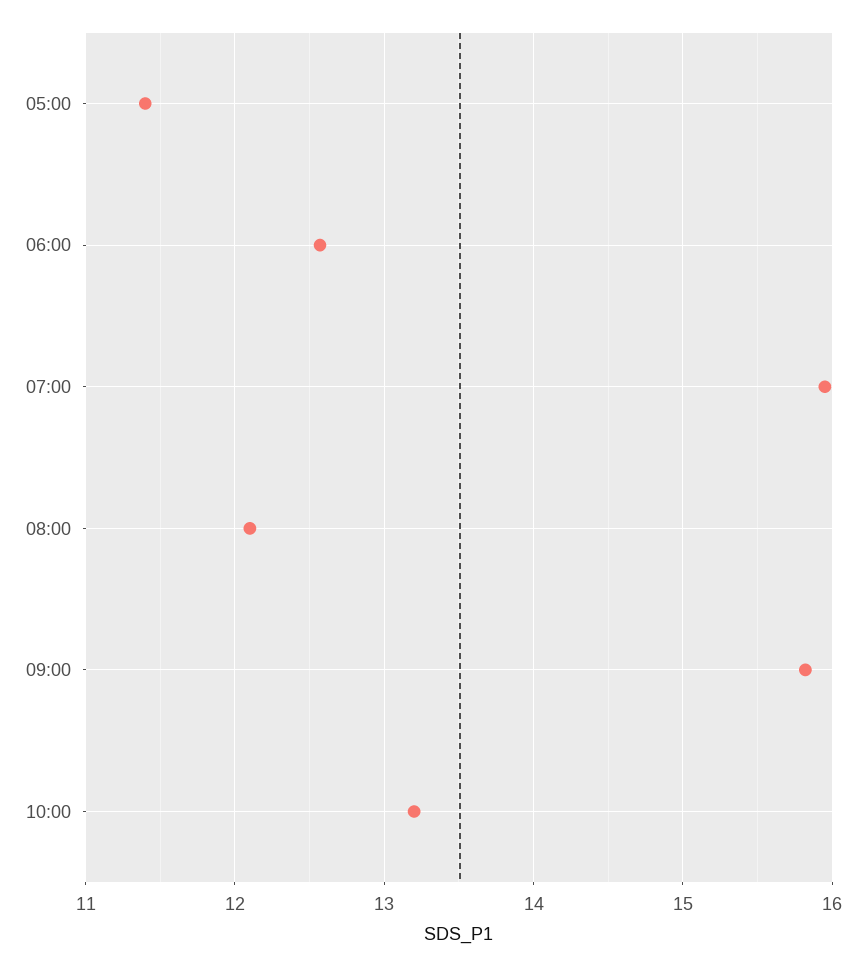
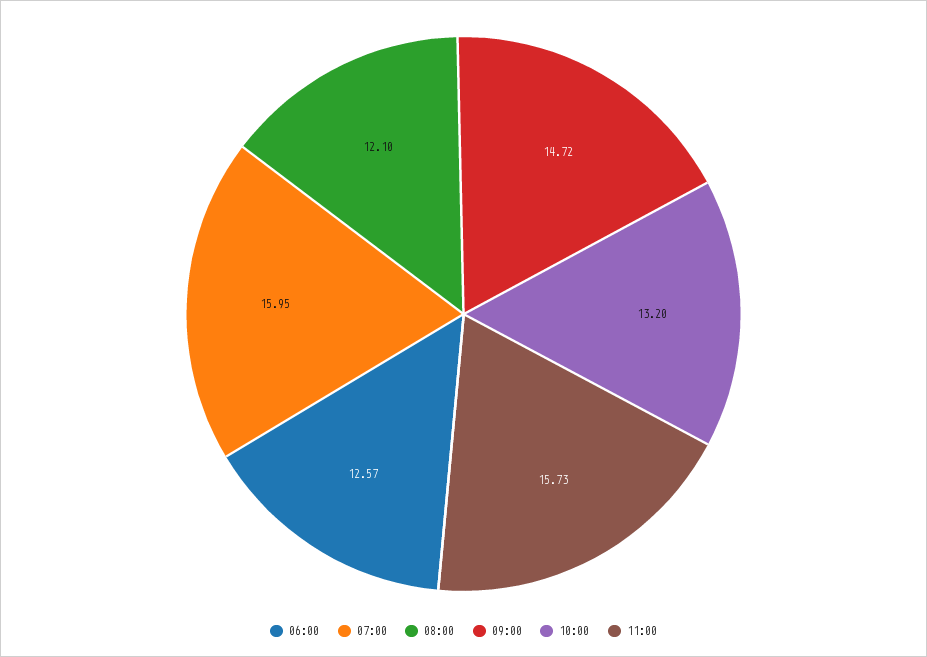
05:00: 11.4 -> none
09:00: 15.8 -> 14.72
11:00: none -> 15.73

